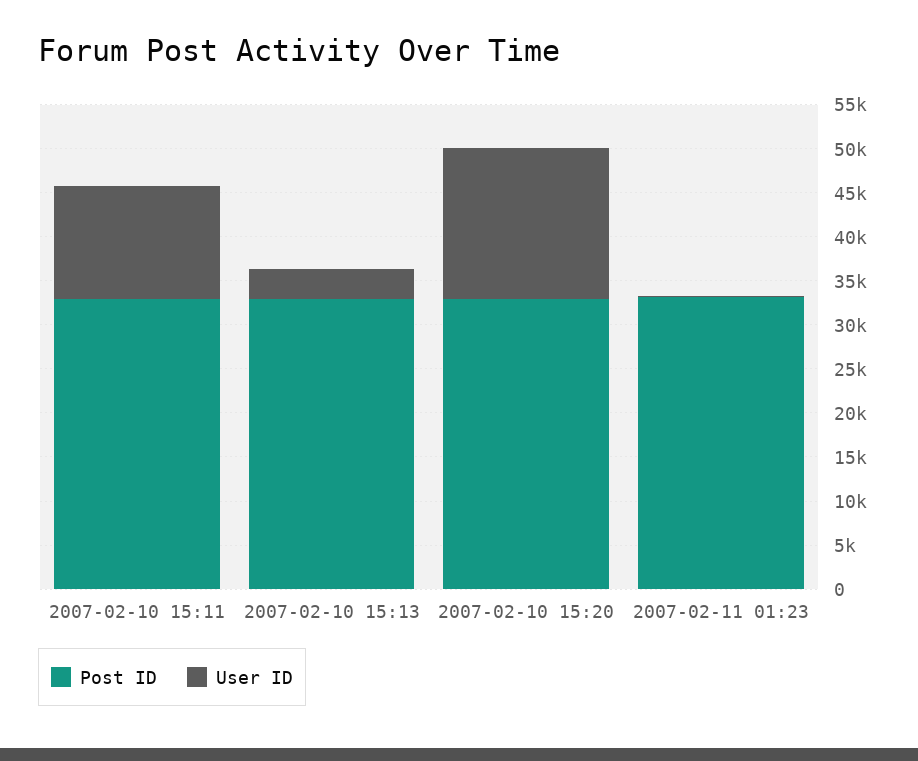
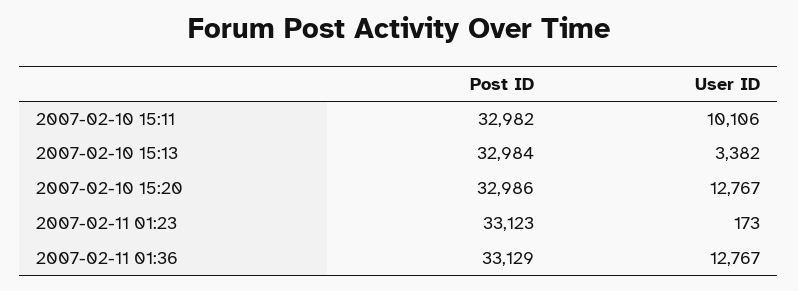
User ID, 2007-02-10 15:11: 13000 -> 10106
User ID, 2007-02-10 15:20: 17000 -> 12767
Post ID, 2007-02-11 01:36: none -> 33129
User ID, 2007-02-11 01:36: none -> 12767

